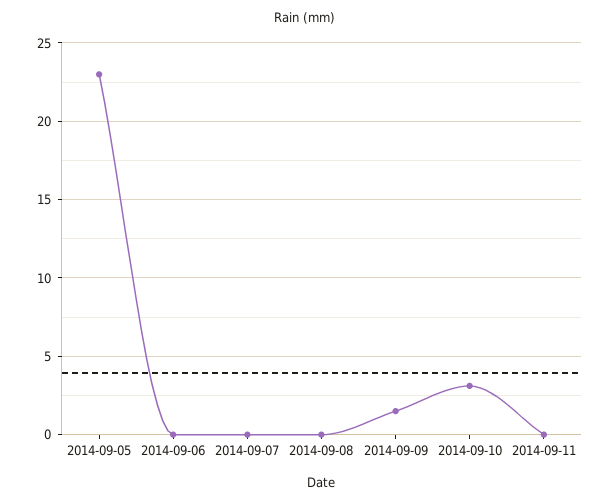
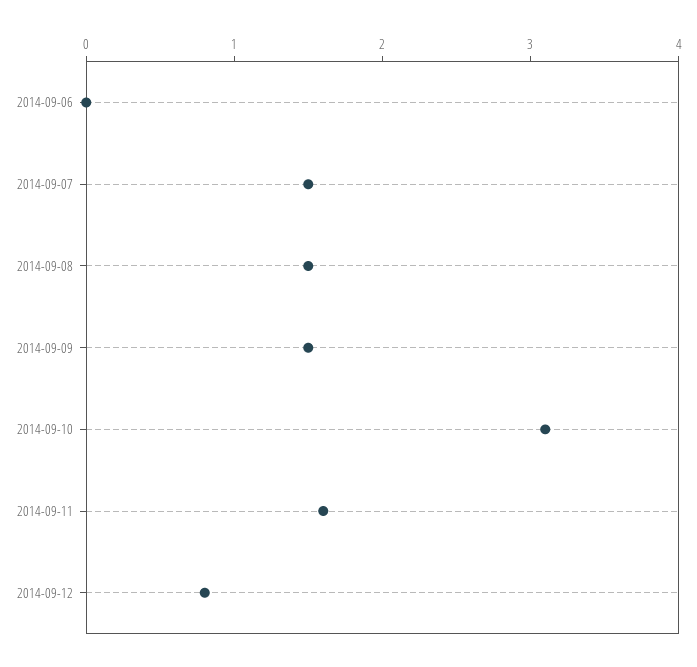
2014-09-05: 23 -> none
2014-09-07: 0 -> 1.5
2014-09-08: 0 -> 1.5
2014-09-11: 0 -> 1.6
2014-09-12: none -> 0.8

